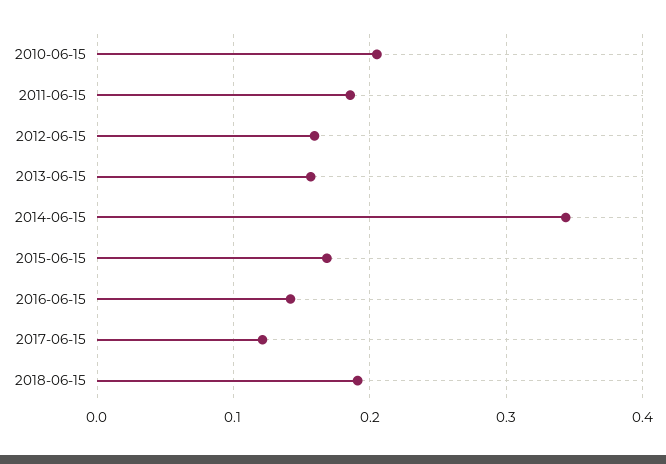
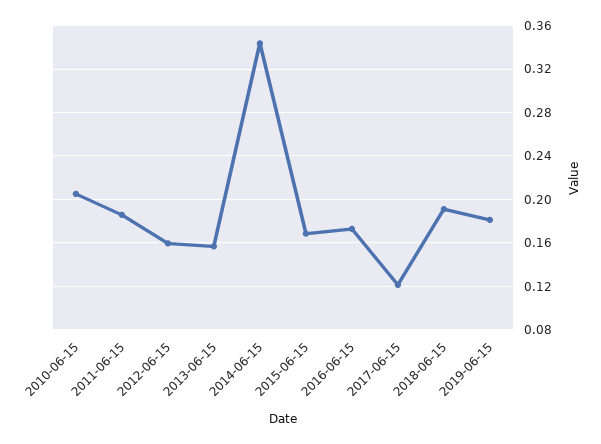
2016-06-15: 0.14 -> 0.17
2019-06-15: none -> 0.18

